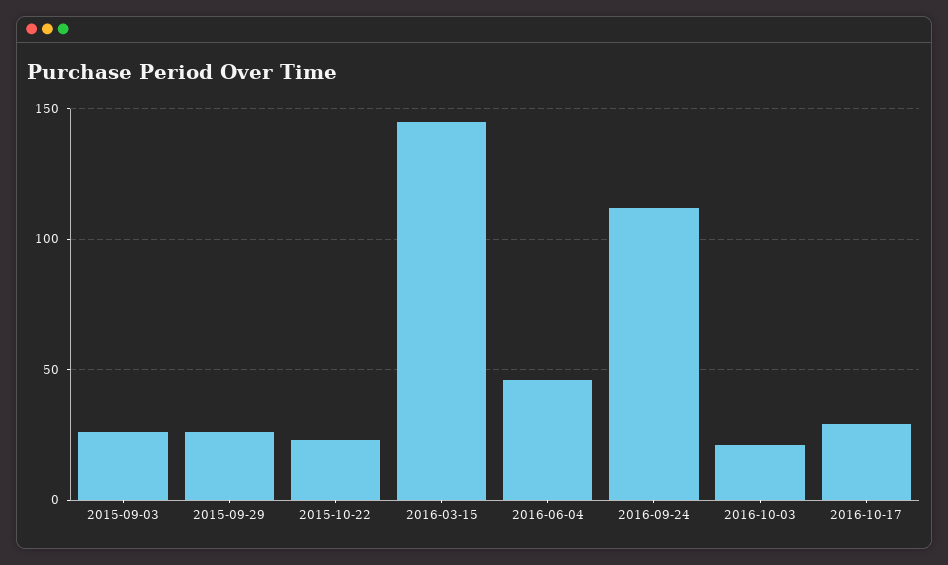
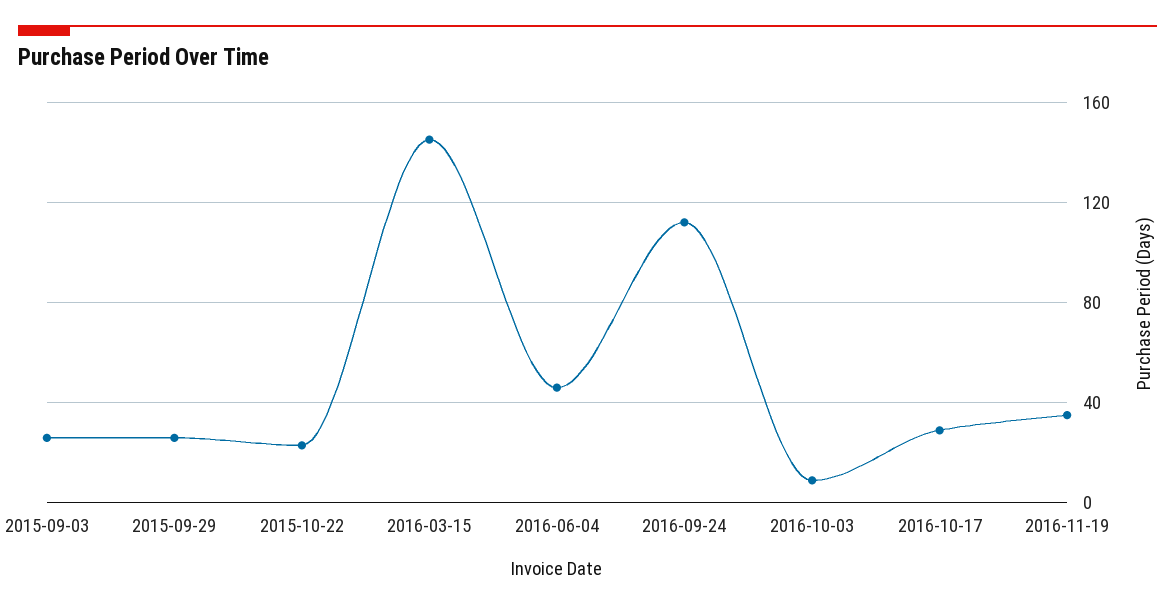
2016-10-03: 20 -> 10
2016-11-19: none -> 35

